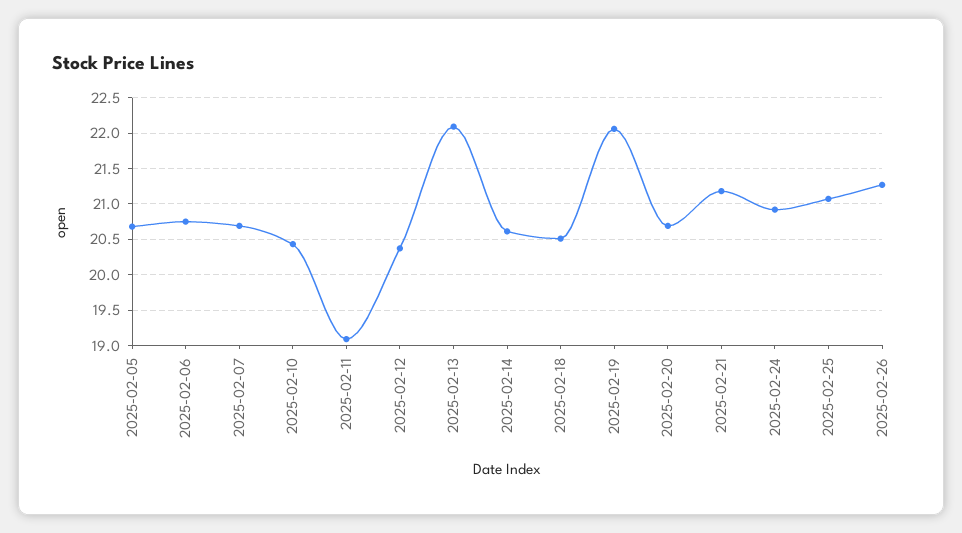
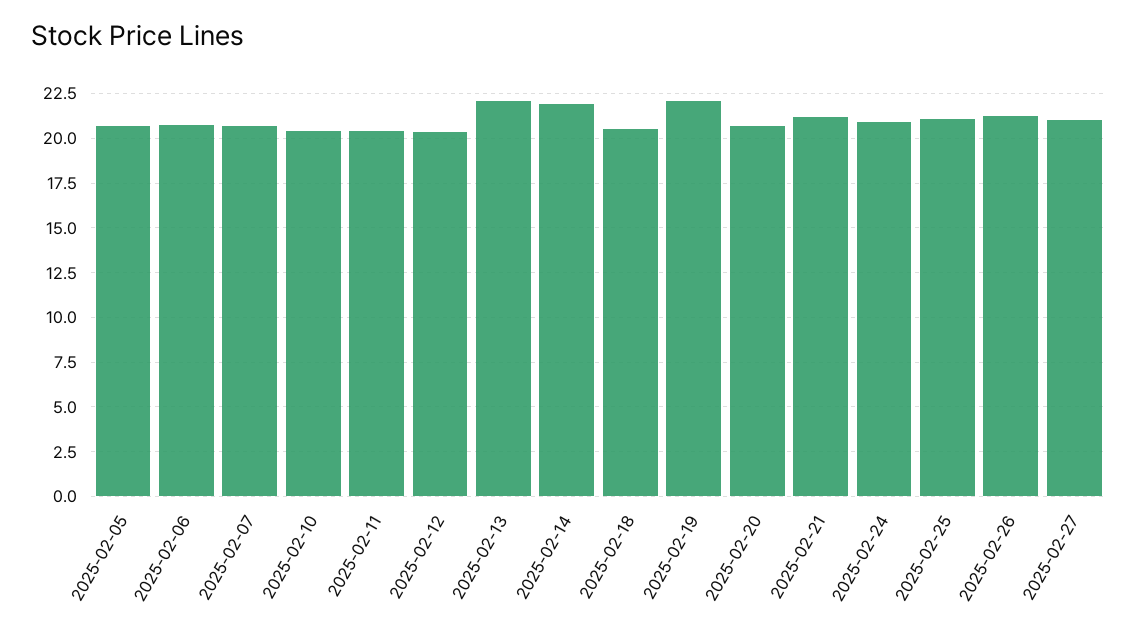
2025-02-11: 19.1 -> 20.5
2025-02-14: 20.6 -> 22
2025-02-27: none -> 21

